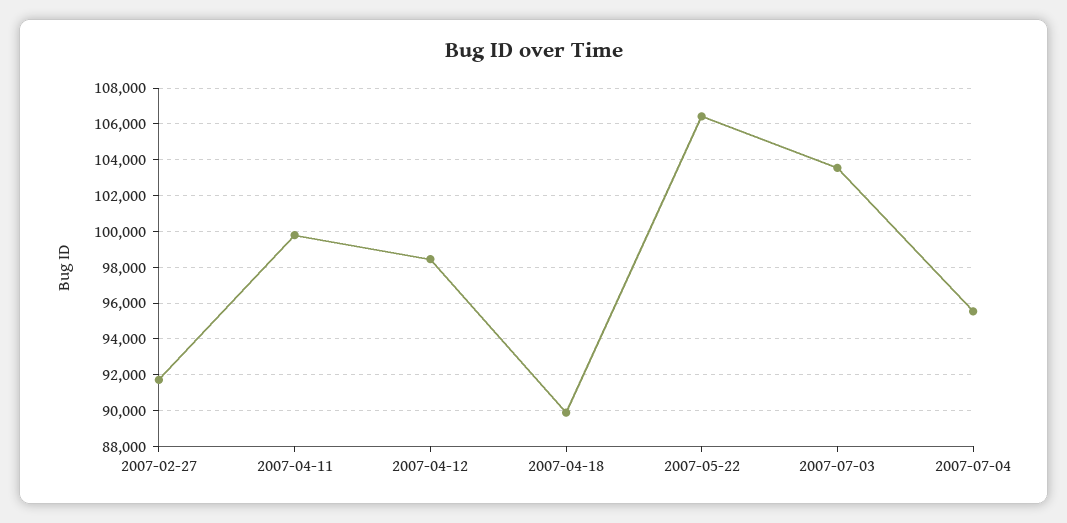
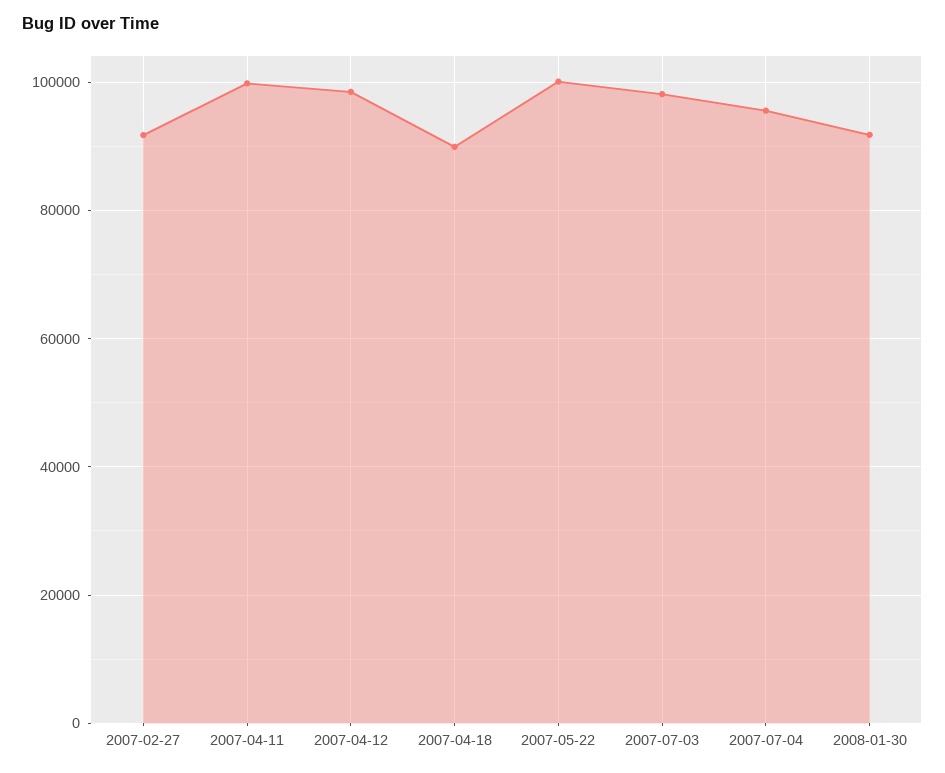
2007-05-22: 106500 -> 100000
2007-07-03: 103500 -> 98000
2008-01-30: none -> 92000

